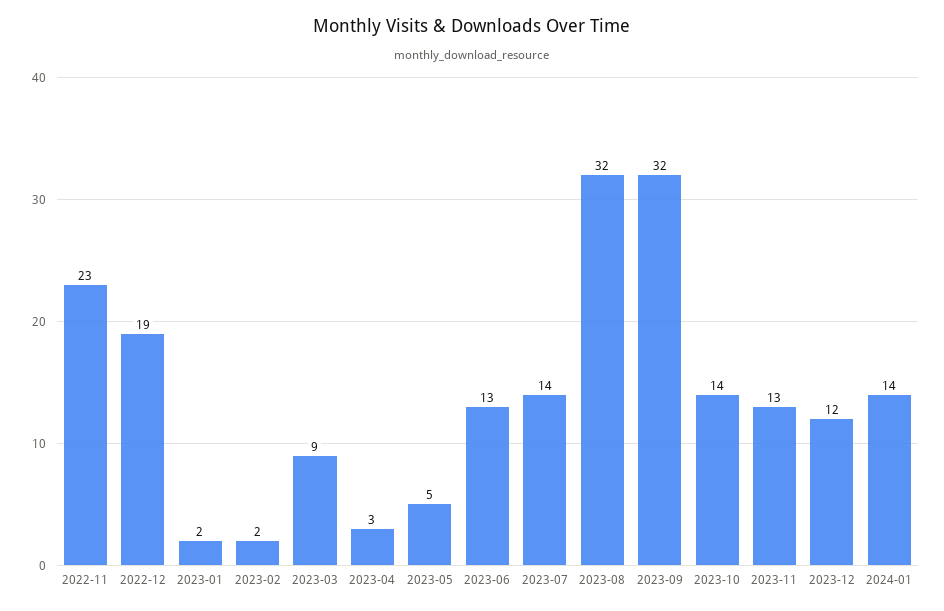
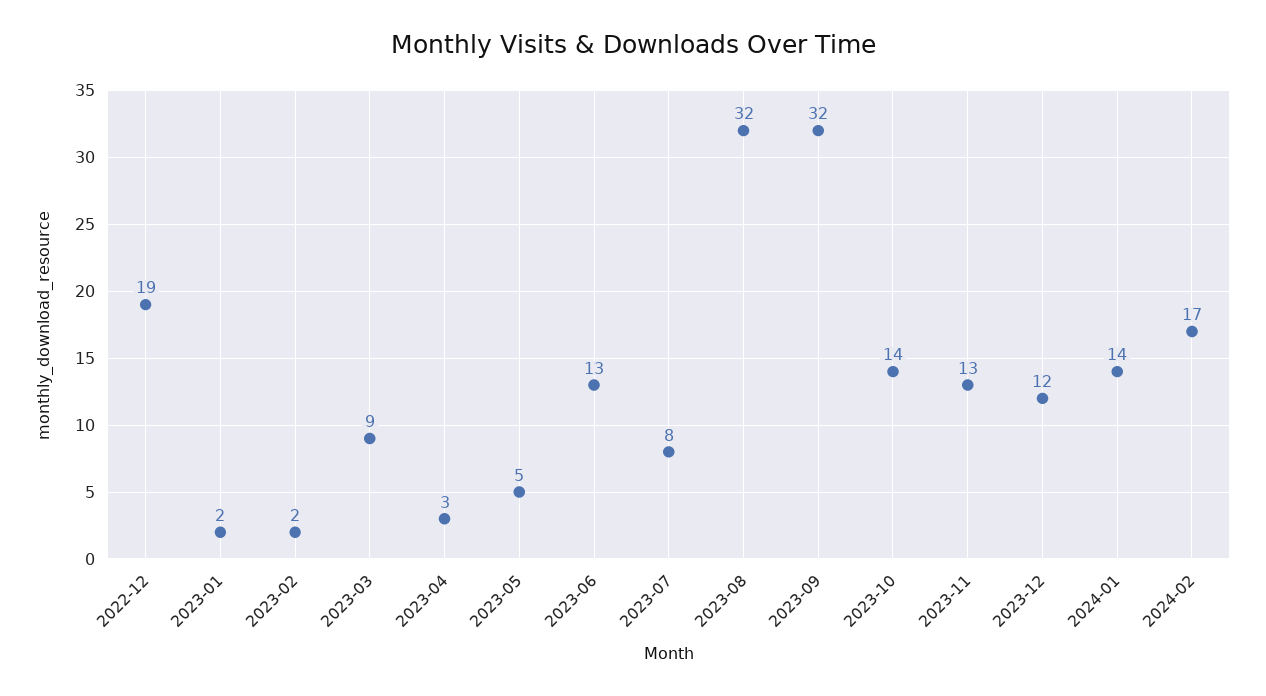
2022-11: 23 -> none
2023-07: 14 -> 8
2024-02: none -> 17

